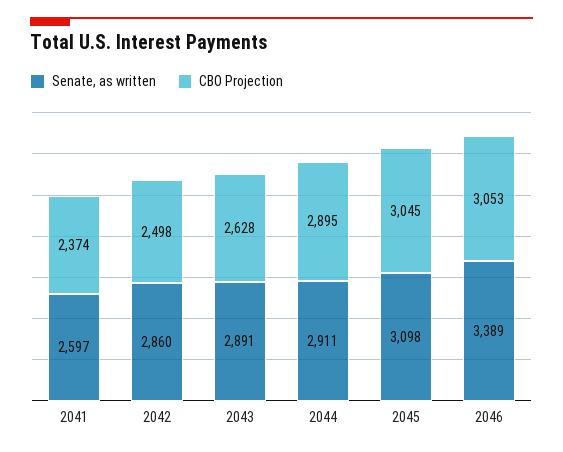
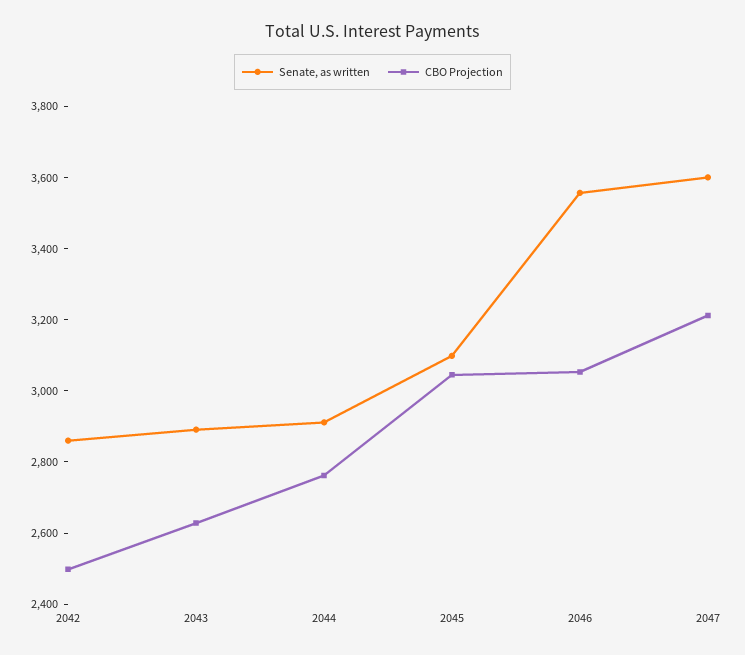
Senate, as written, 2041: 2597 -> none
CBO Projection, 2041: 2374 -> none
CBO Projection, 2044: 2895 -> 2750
Senate, as written, 2046: 3389 -> 3550
Senate, as written, 2047: none -> 3600
CBO Projection, 2047: none -> 3200

